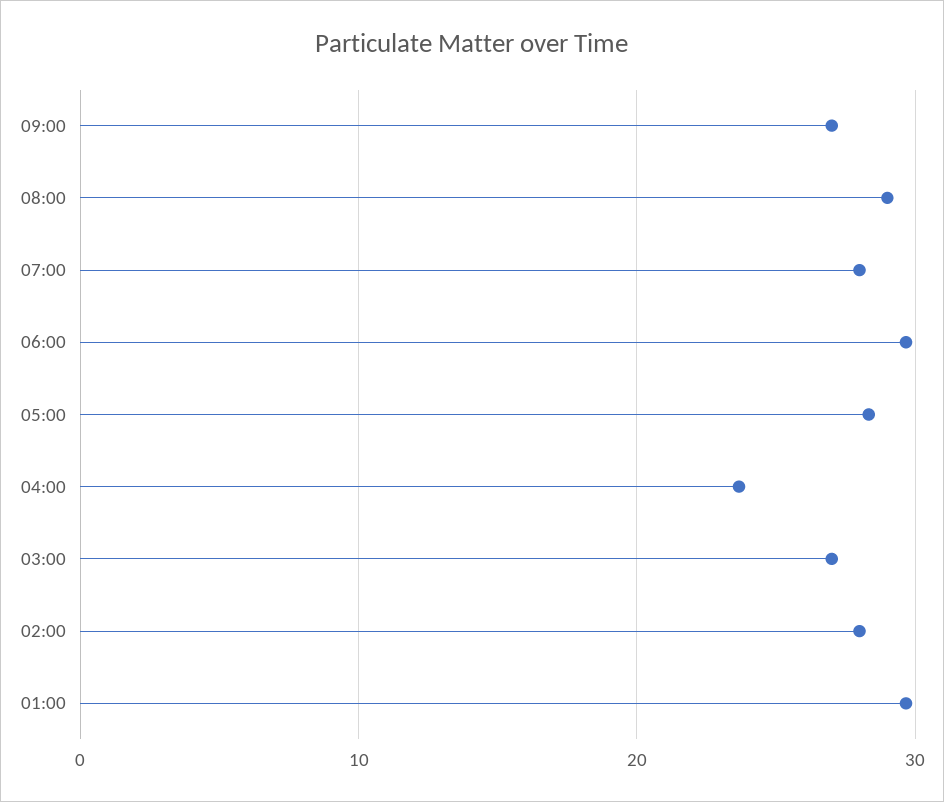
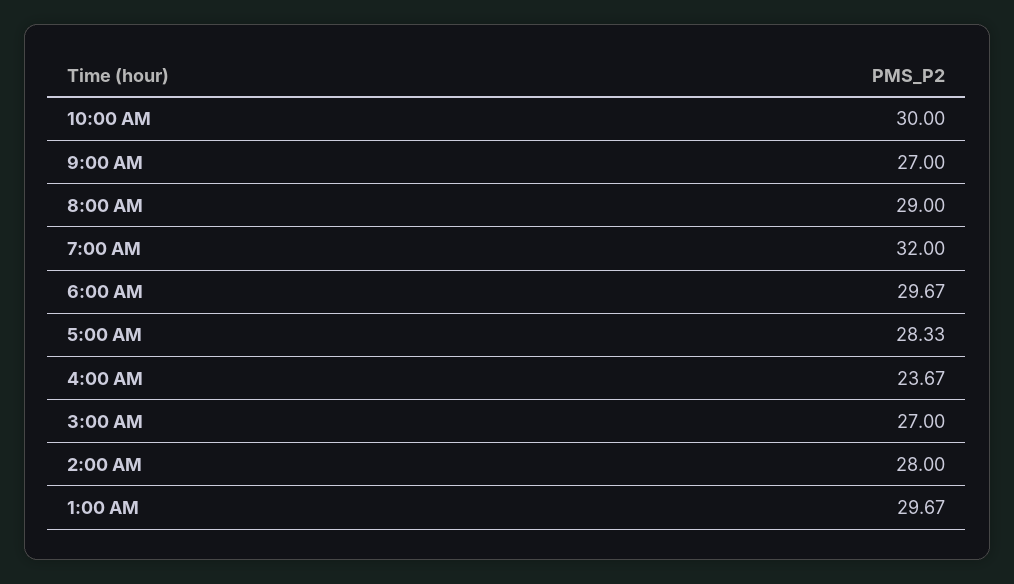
07:00: 28 -> 32
10:00 AM: none -> 30

